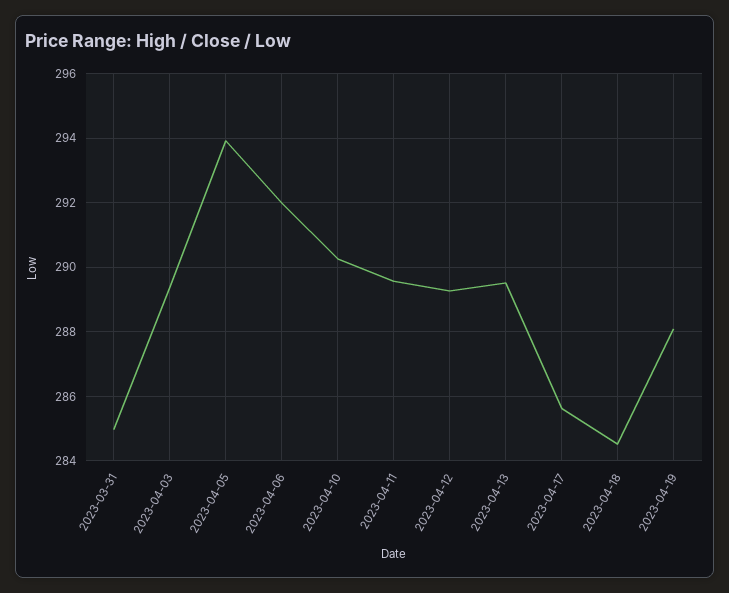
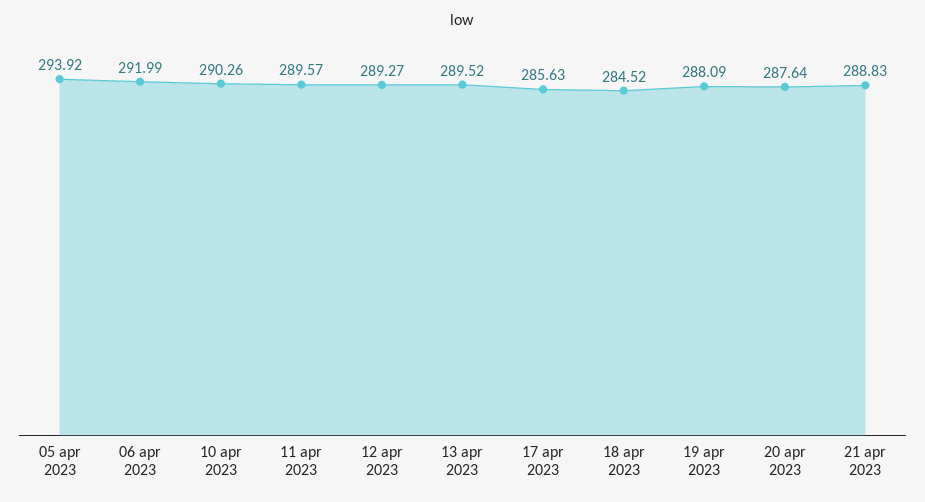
2023-03-31: 285 -> none
2023-04-03: 289.4 -> none
20 apr 2023: none -> 287.64
21 apr 2023: none -> 288.83

